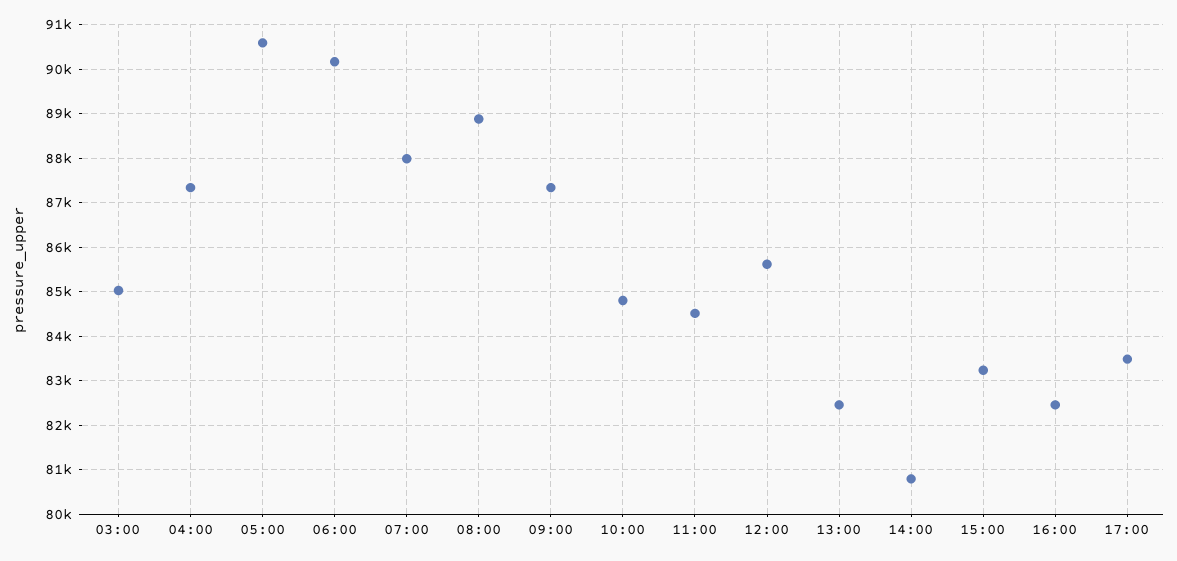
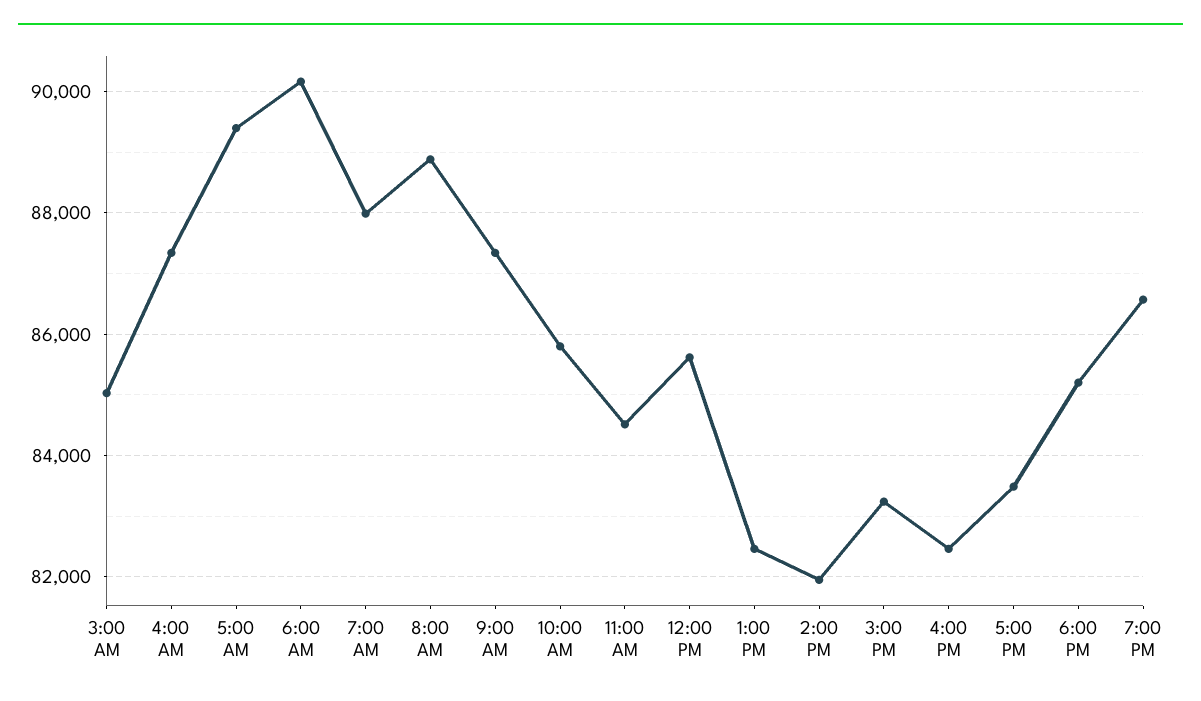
05:00: 90600 -> 89400
10:00: 84800 -> 85800
14:00: 80800 -> 82000
6:00 PM: none -> 85200
7:00 PM: none -> 86600

